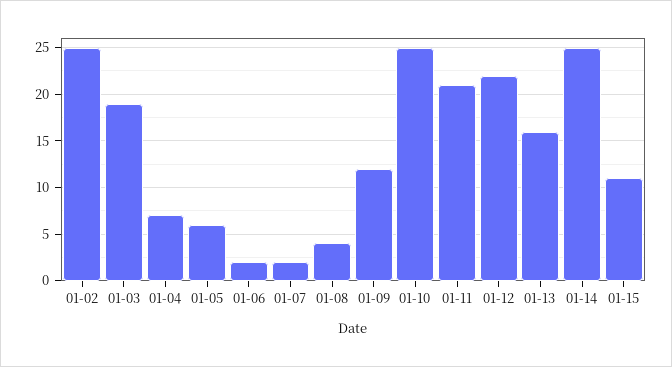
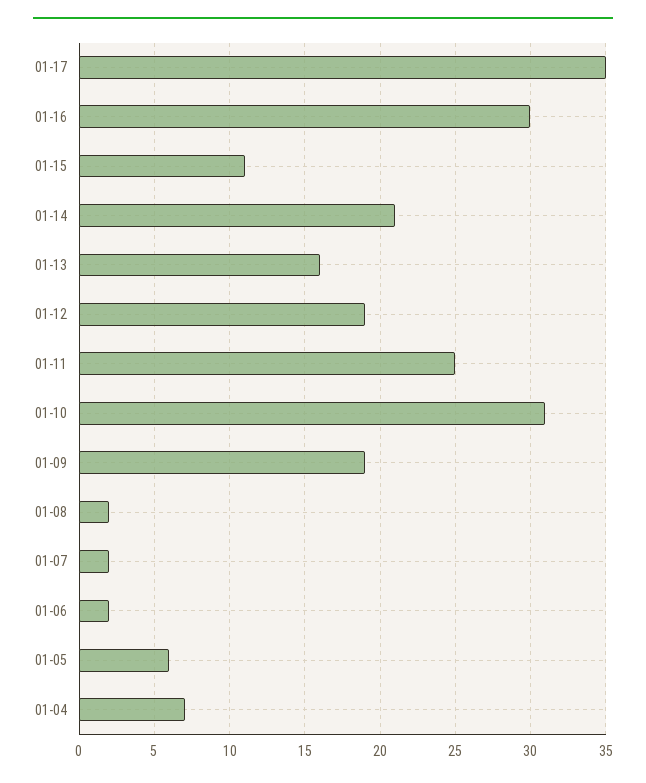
01-02: 25 -> none
01-03: 19 -> none
01-08: 4 -> 2
01-09: 12 -> 19
01-10: 25 -> 31
01-11: 21 -> 25
01-12: 22 -> 19
01-14: 25 -> 21
01-17: none -> 35
01-16: none -> 30

